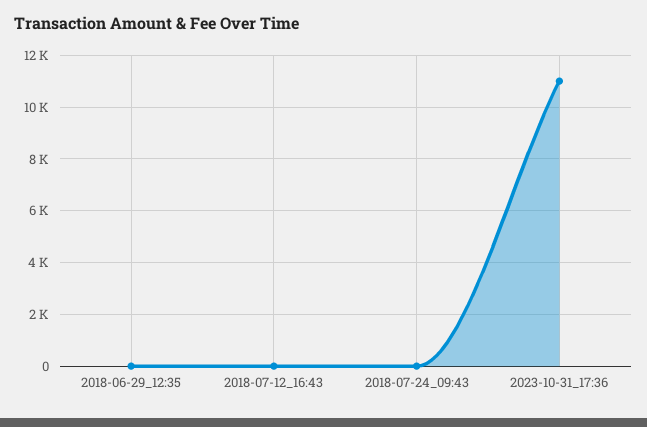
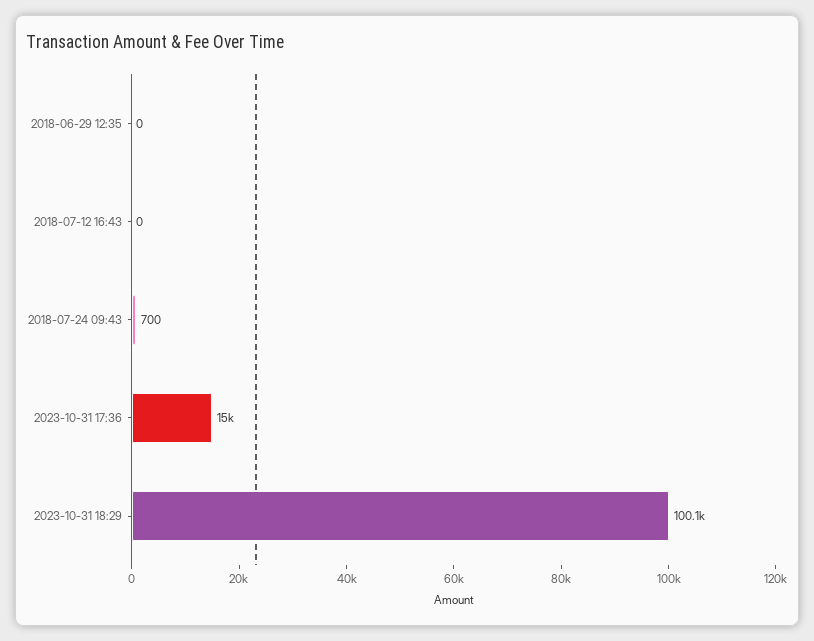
2018-07-24_09:43: 0 -> 700
2023-10-31_17:36: 11000 -> 15000
2023-10-31 18:29: none -> 100100

